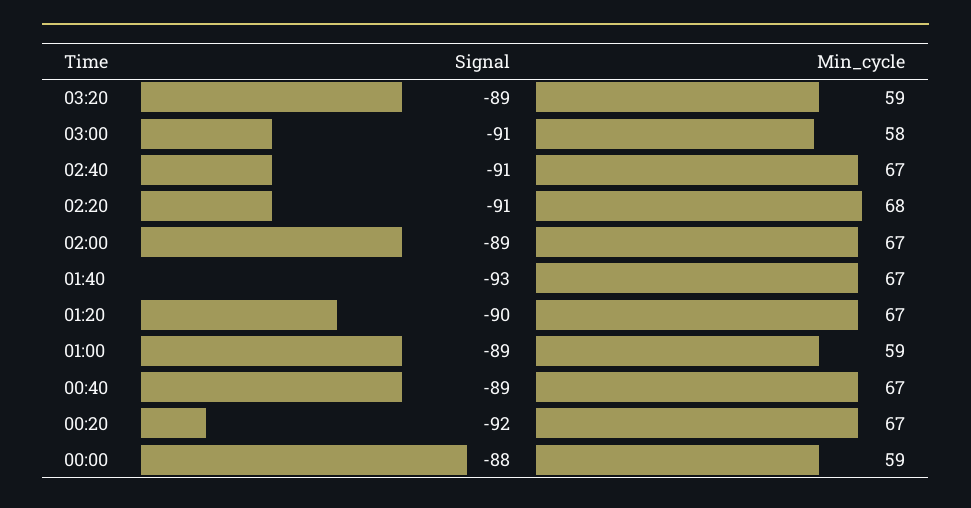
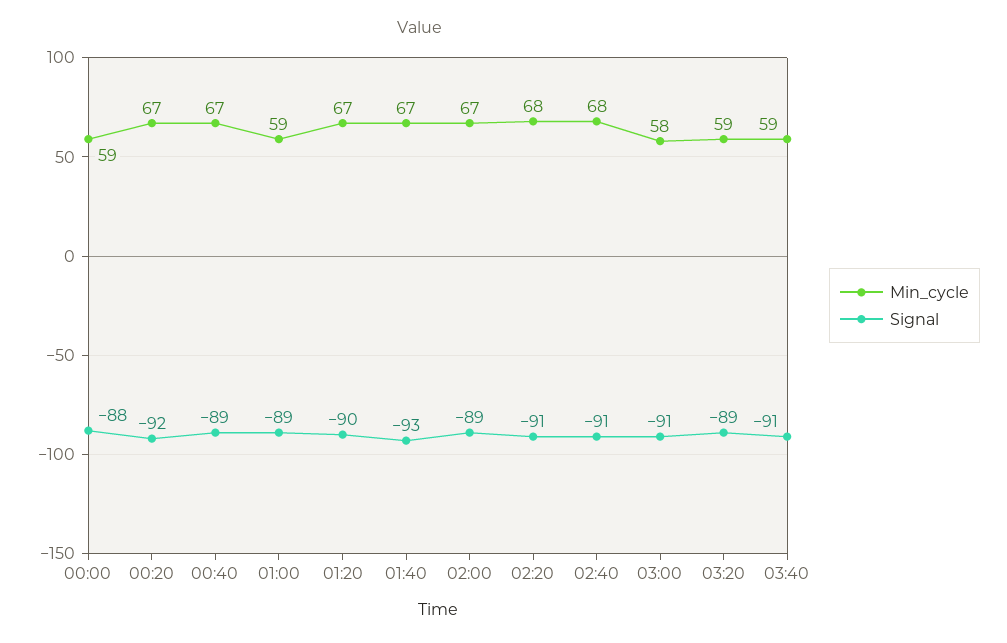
Min_cycle, 02:40: 67 -> 68
Min_cycle, 03:40: none -> 59
Signal, 03:40: none -> -91

